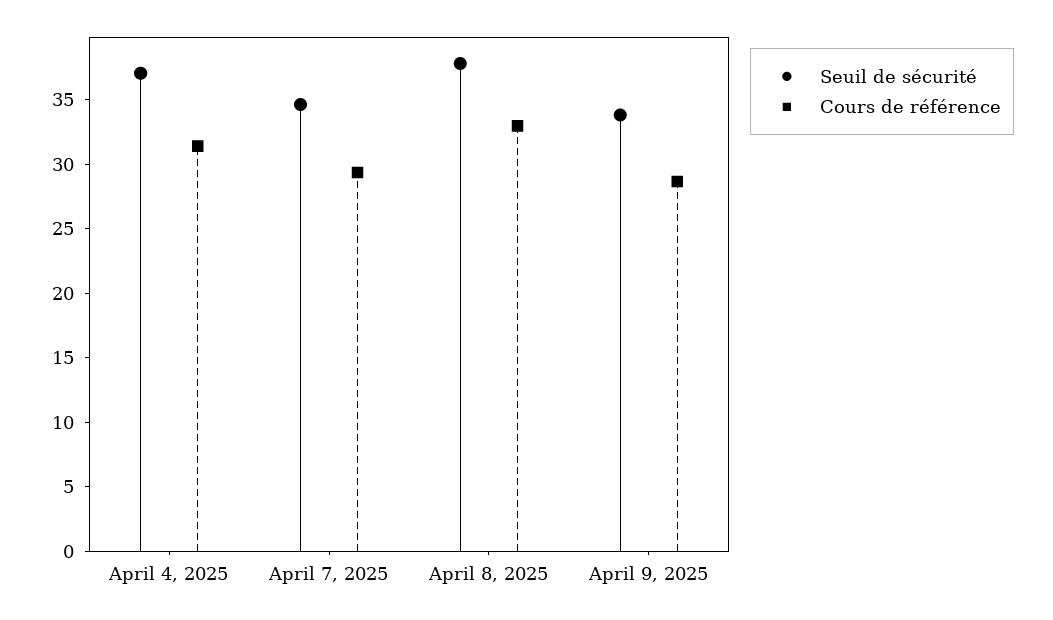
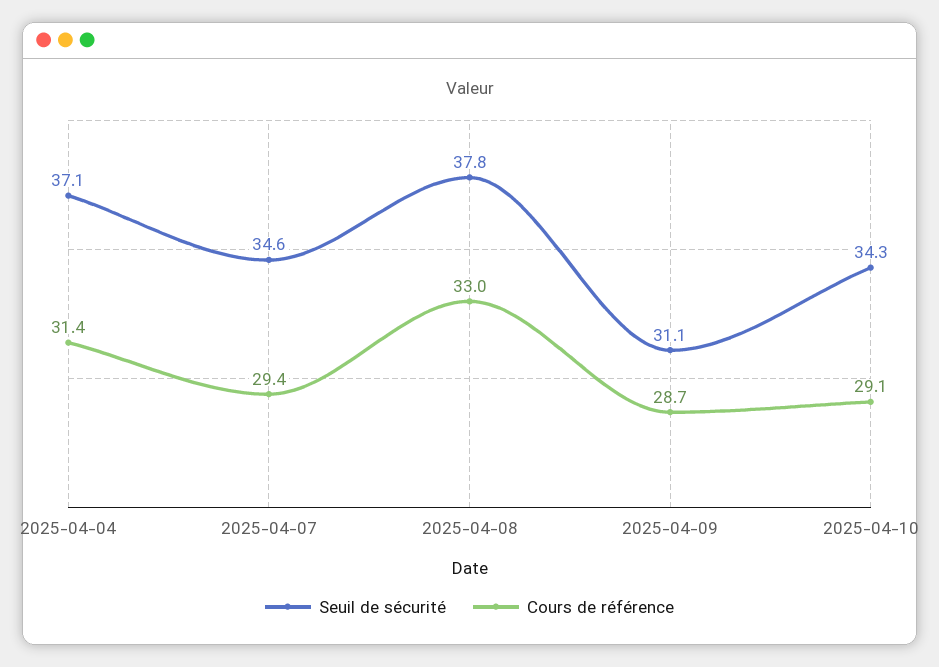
Seuil de sécurité, April 9, 2025: 34 -> 31.1
Seuil de sécurité, 2025-04-10: none -> 34.3
Cours de référence, 2025-04-10: none -> 29.1

